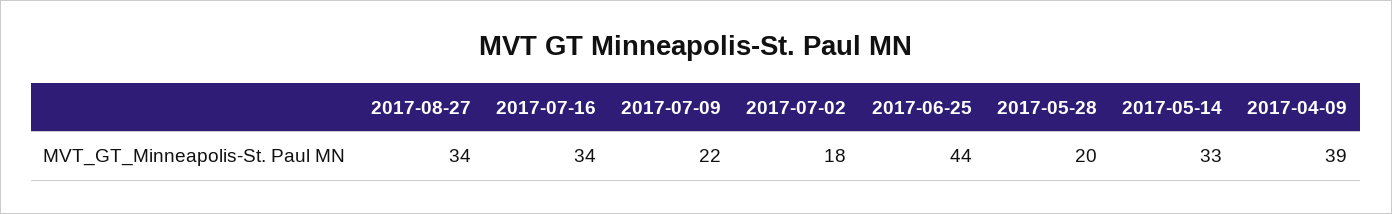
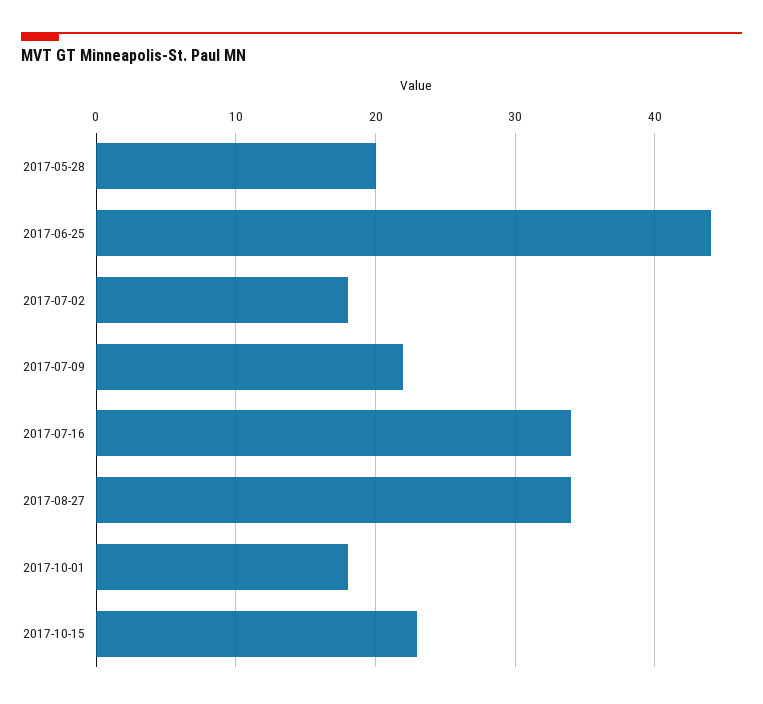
2017-05-14: 33 -> none
2017-04-09: 39 -> none
2017-10-01: none -> 18
2017-10-15: none -> 23

